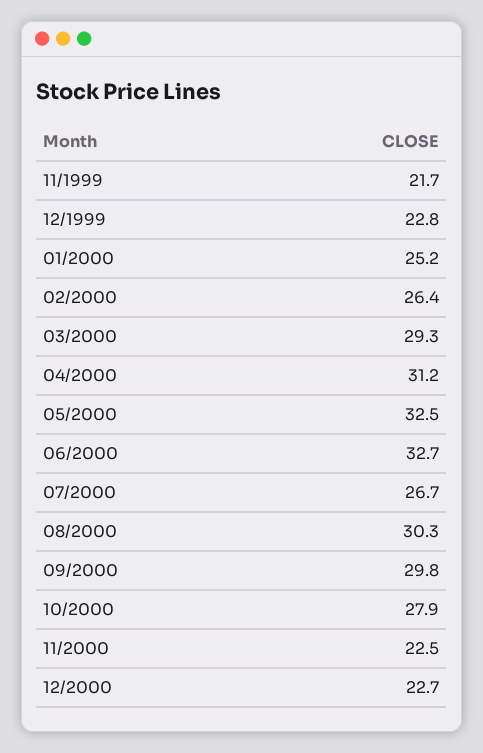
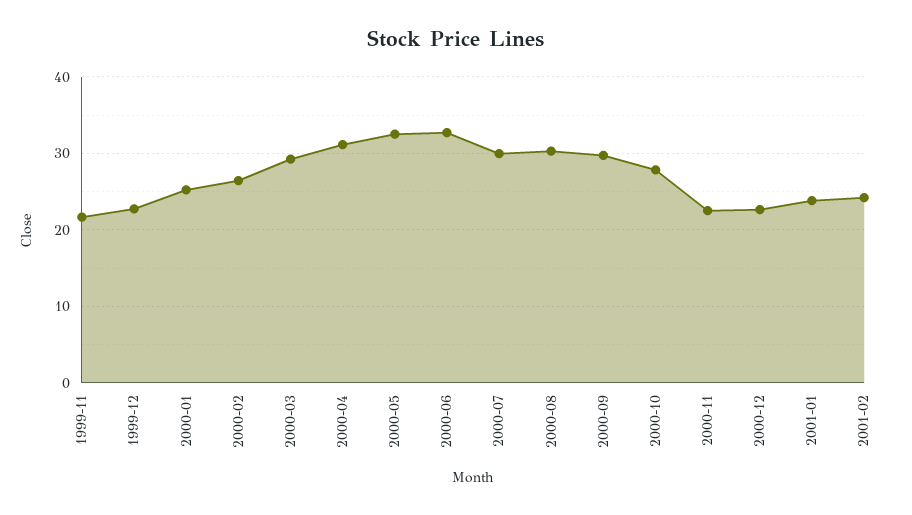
07/2000: 26.7 -> 30
2001-01: none -> 24
2001-02: none -> 24

